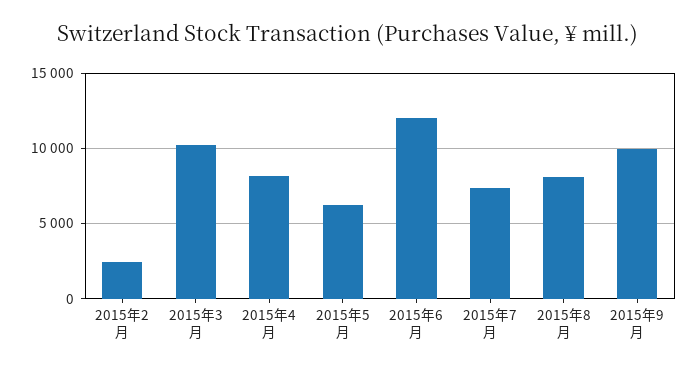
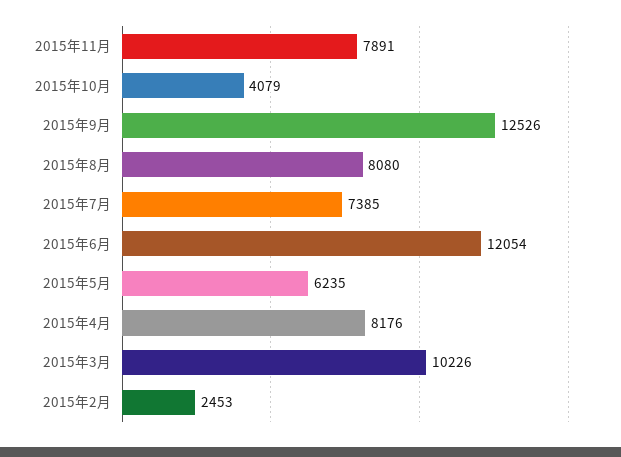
2015年9月: 10000 -> 12526
2015年11月: none -> 7891
2015年10月: none -> 4079

